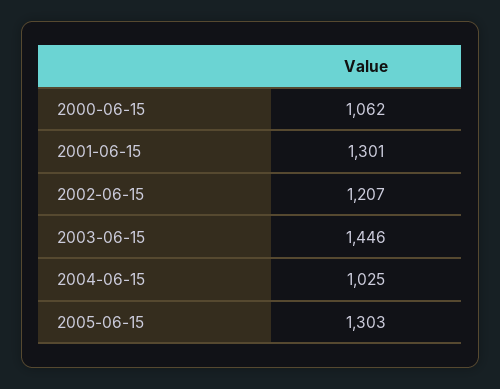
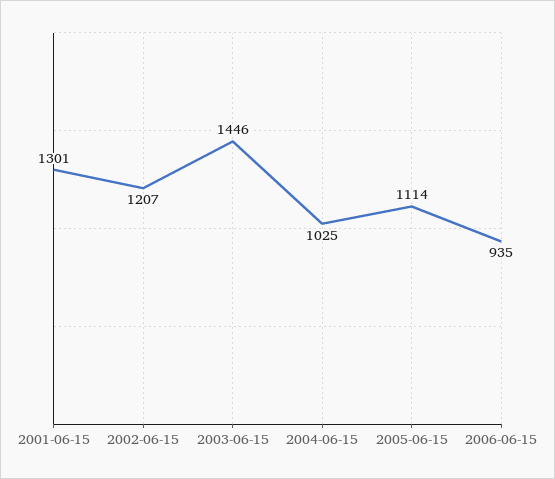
2000-06-15: 1062 -> none
2005-06-15: 1303 -> 1114
2006-06-15: none -> 935

